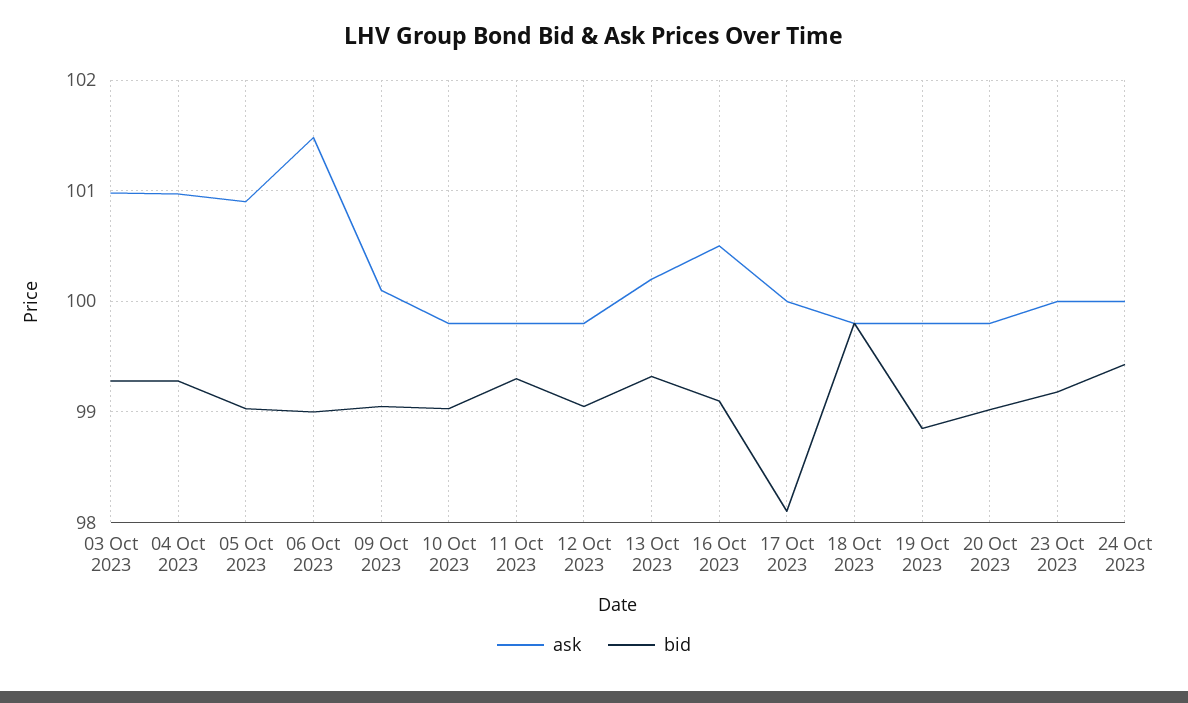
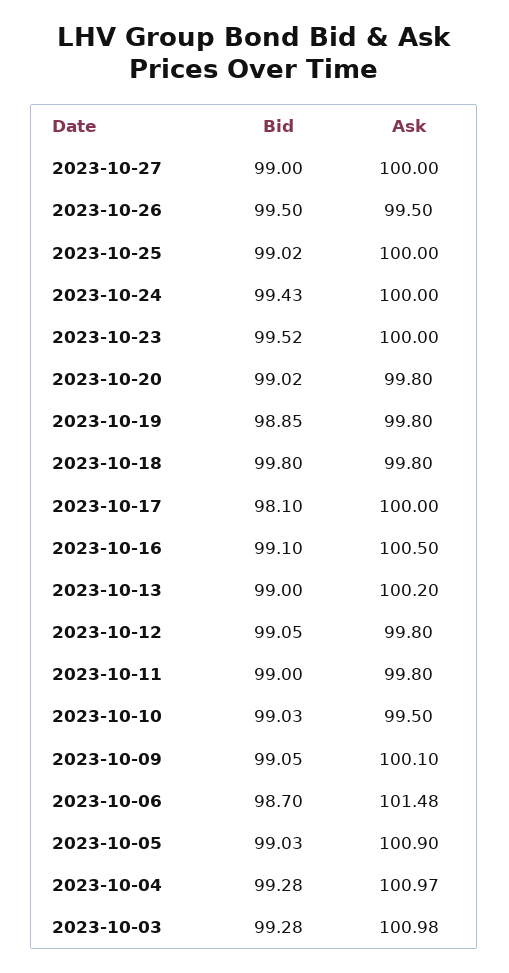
bid, 06 Oct 2023: 99 -> 98.7
ask, 10 Oct 2023: 99.8 -> 99.5
bid, 11 Oct 2023: 99.3 -> 99
bid, 13 Oct 2023: 99.3 -> 99
bid, 23 Oct 2023: 99.2 -> 99.52
bid, 2023-10-27: none -> 99
ask, 2023-10-27: none -> 100
bid, 2023-10-26: none -> 99.5
ask, 2023-10-26: none -> 99.5
bid, 2023-10-25: none -> 99.02
ask, 2023-10-25: none -> 100

